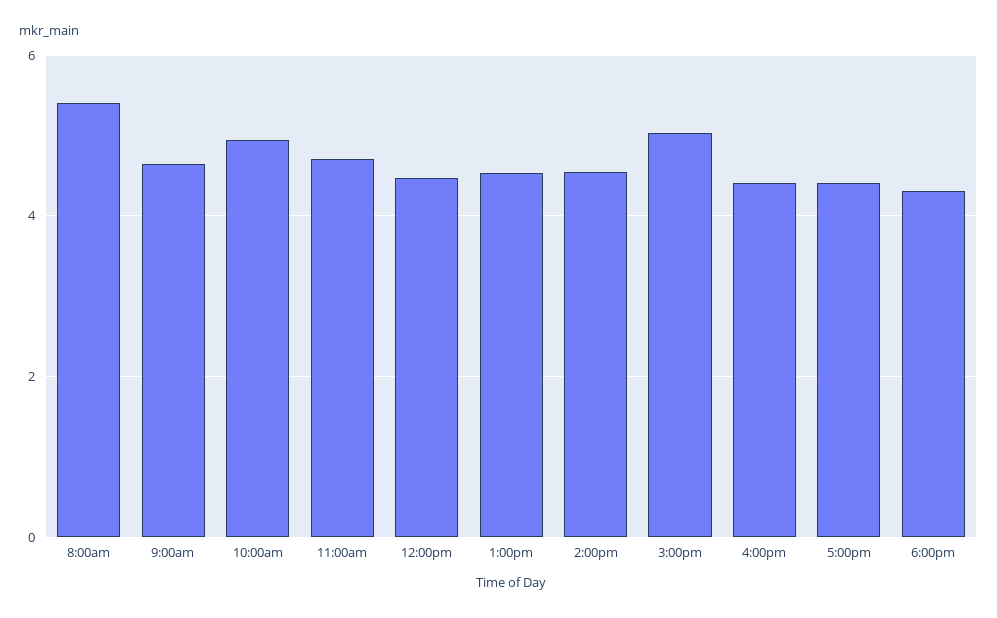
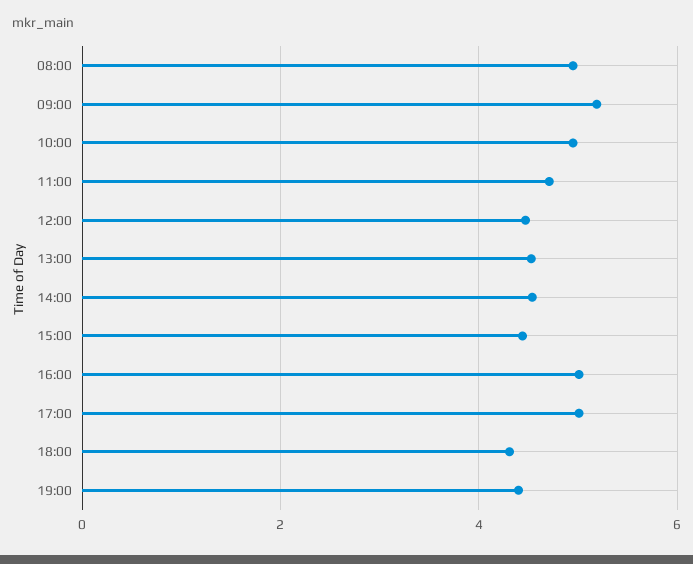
8:00am: 5.4 -> 5
9:00am: 4.6 -> 5.2
3:00pm: 5 -> 4.4
4:00pm: 4.4 -> 5
5:00pm: 4.4 -> 5
19:00: none -> 4.4

